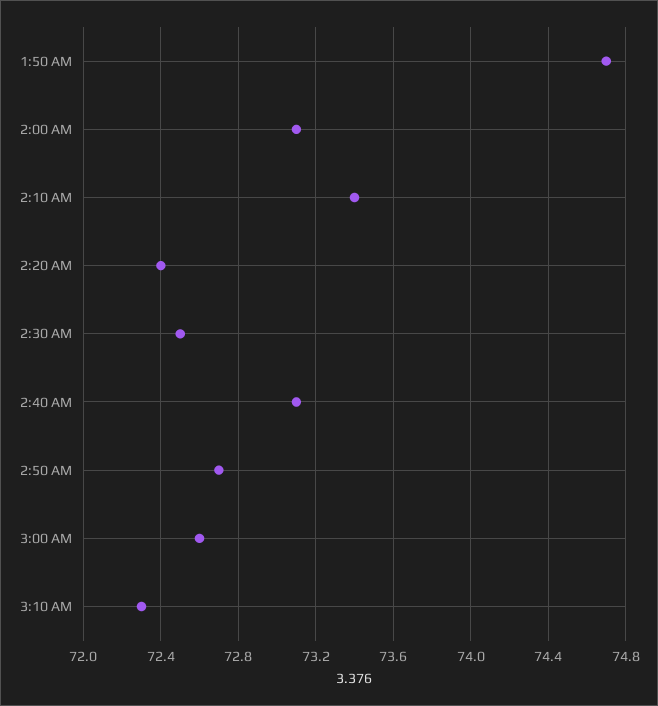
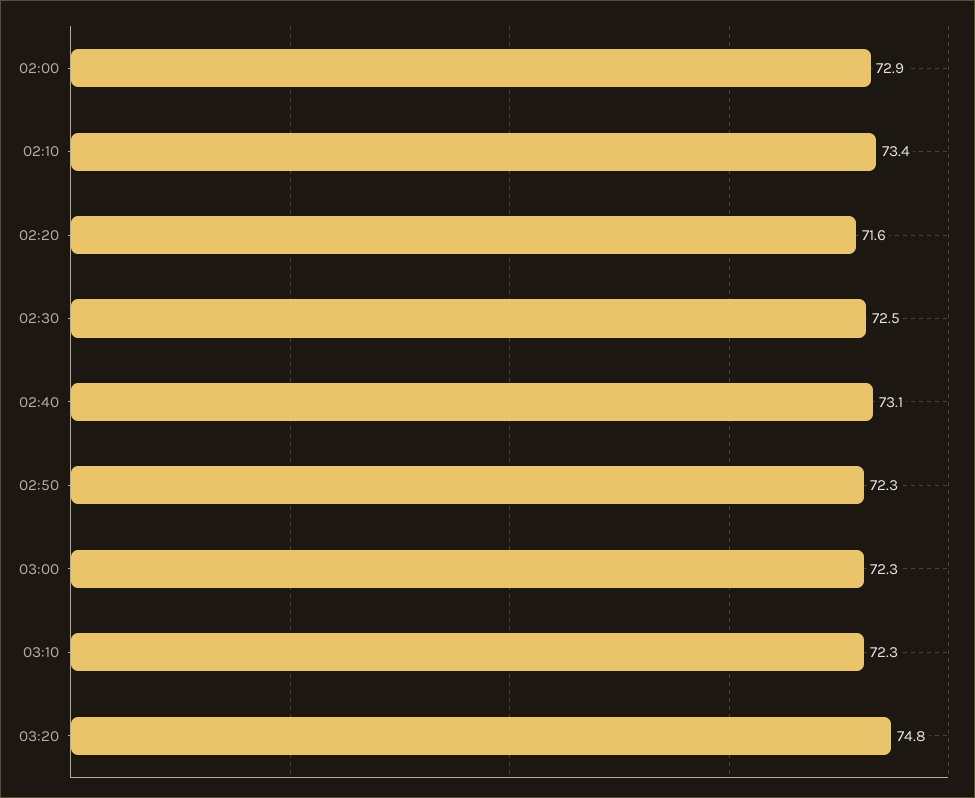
1:50 AM: 74.7 -> none
2:00 AM: 73.1 -> 72.9
2:20 AM: 72.4 -> 71.6
2:50 AM: 72.7 -> 72.3
3:00 AM: 72.6 -> 72.3
03:20: none -> 74.8

